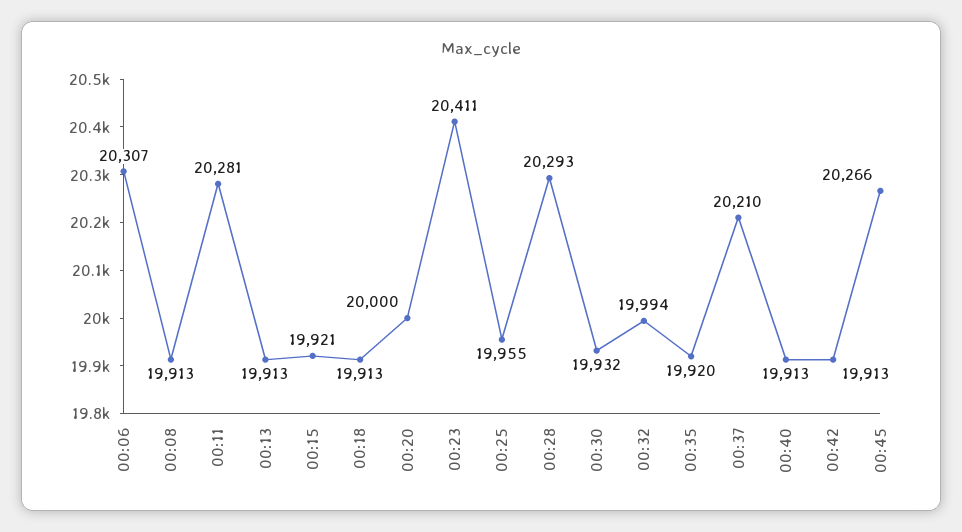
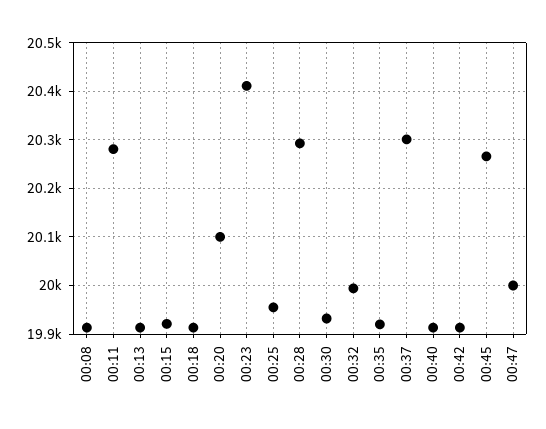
00:06: 20307 -> none
00:20: 20000 -> 20100
00:37: 20210 -> 20300
00:47: none -> 20000

